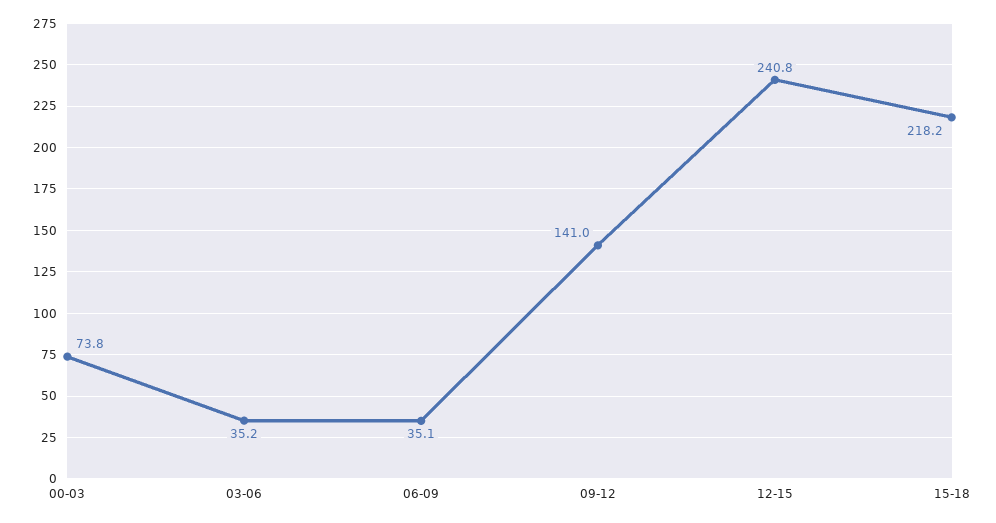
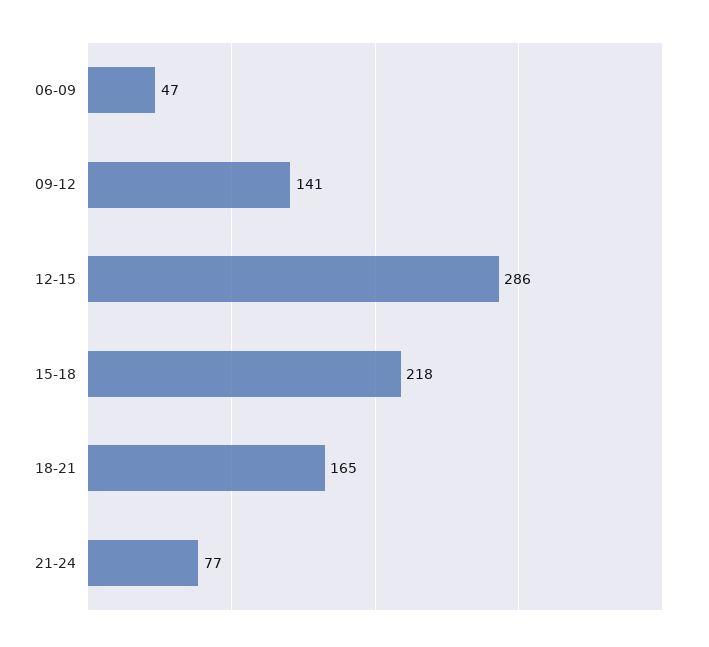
00-03: 73.8 -> none
03-06: 35.2 -> none
06-09: 35.1 -> 47
12-15: 240.8 -> 286
18-21: none -> 165
21-24: none -> 77

